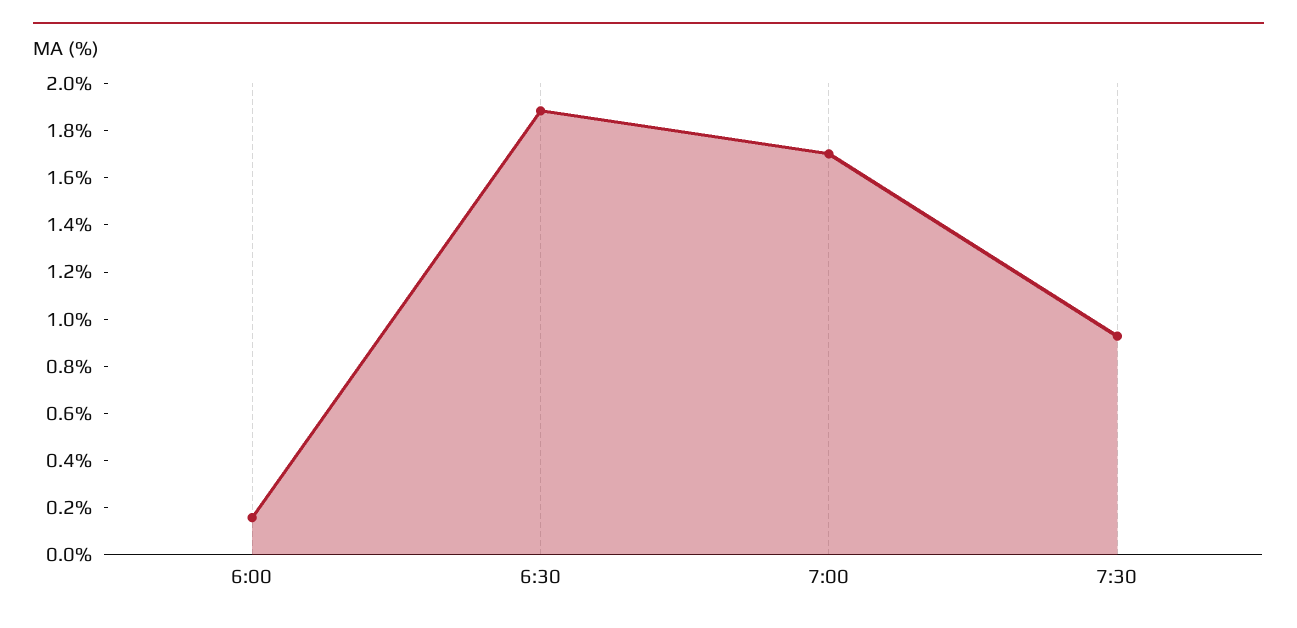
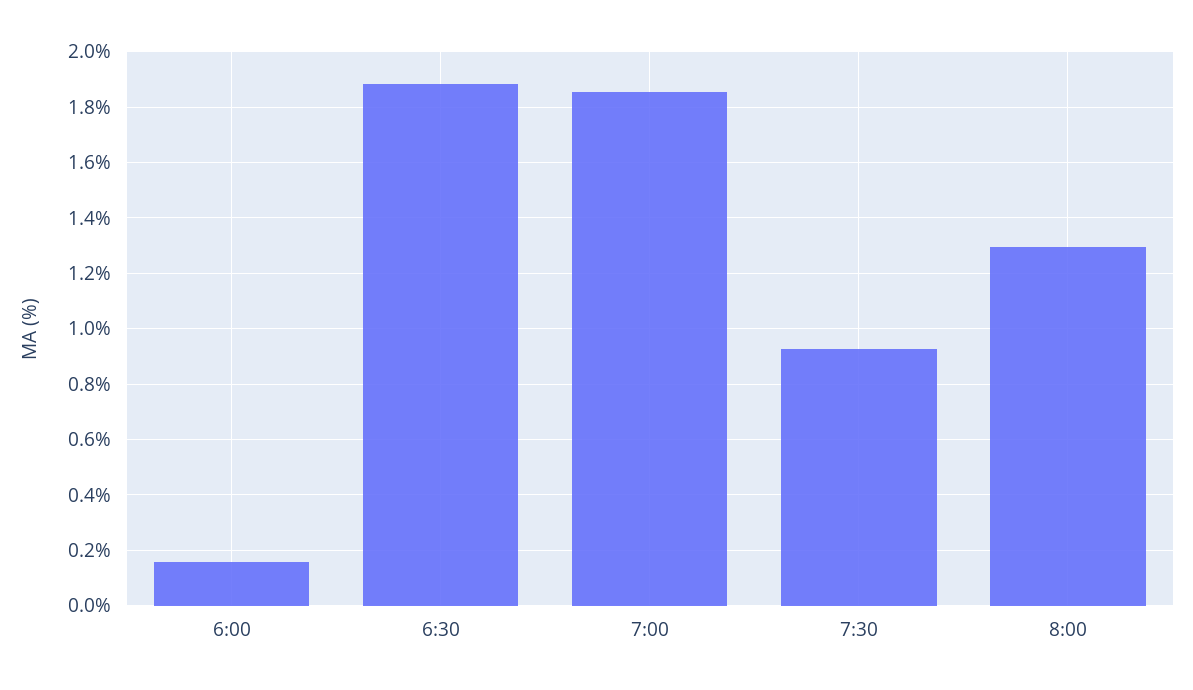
7:00: 1.7 -> 1.85
8:00: none -> 1.3

